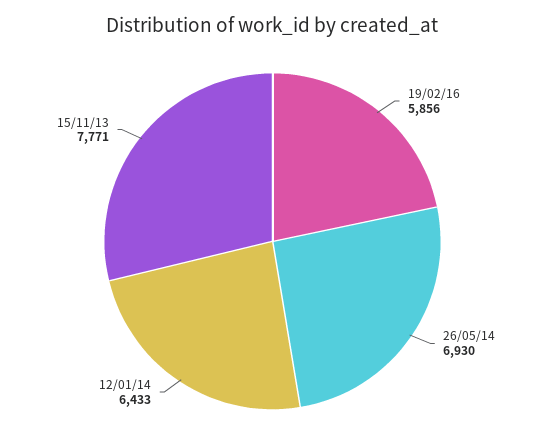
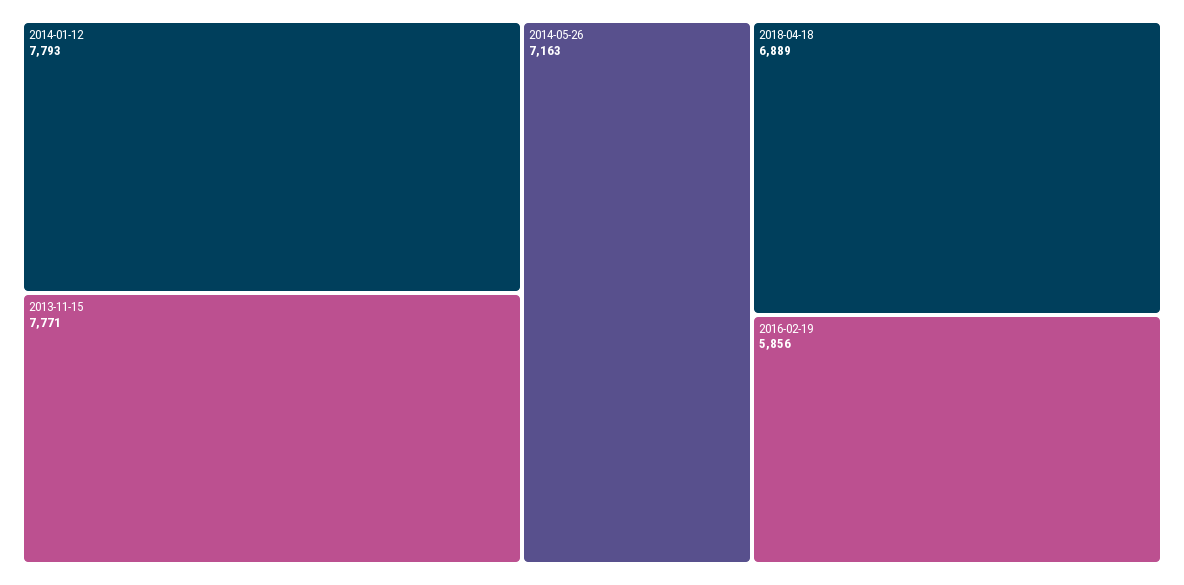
26/05/14: 6930 -> 7163
12/01/14: 6433 -> 7793
2018-04-18: none -> 6889

